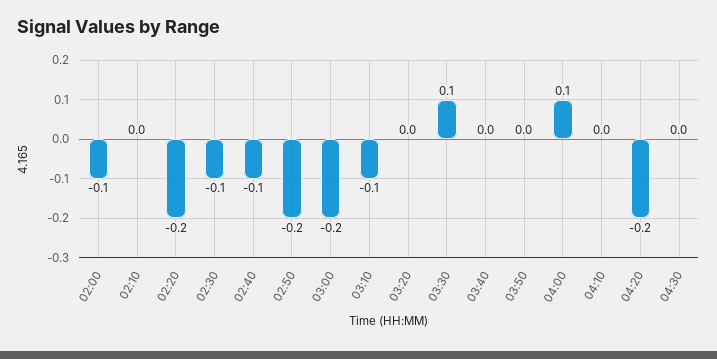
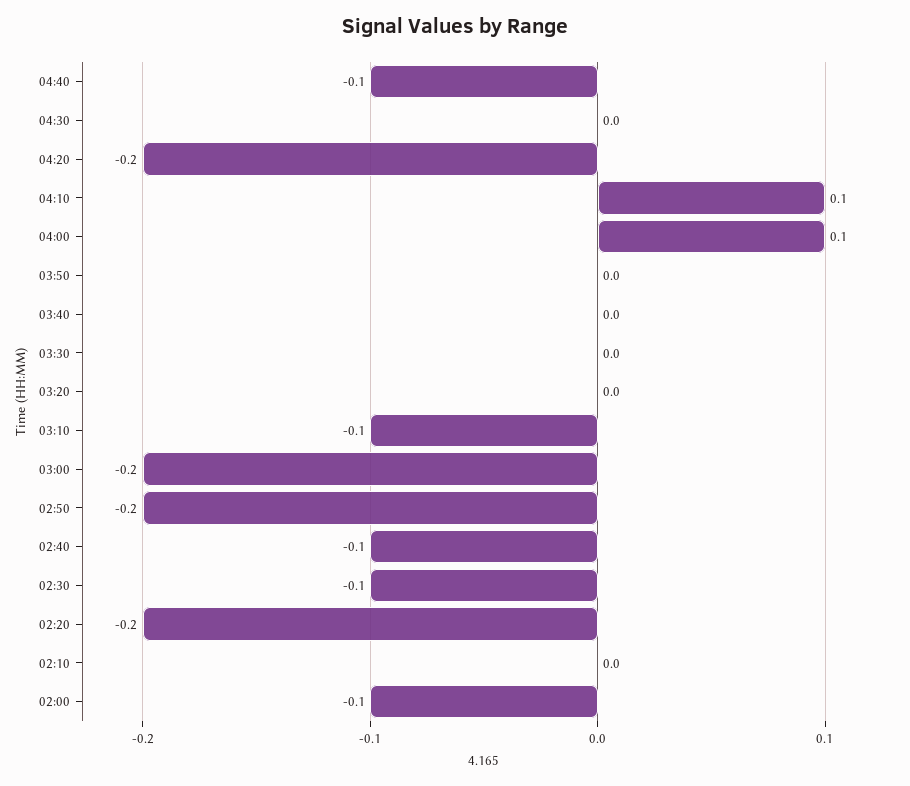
03:30: 0.1 -> 0
04:10: 0 -> 0.1
04:40: none -> -0.1

